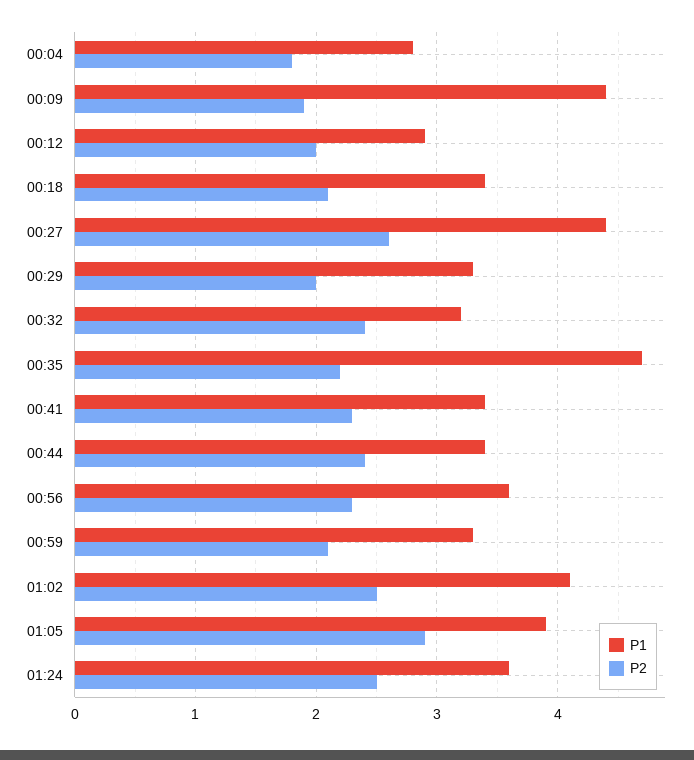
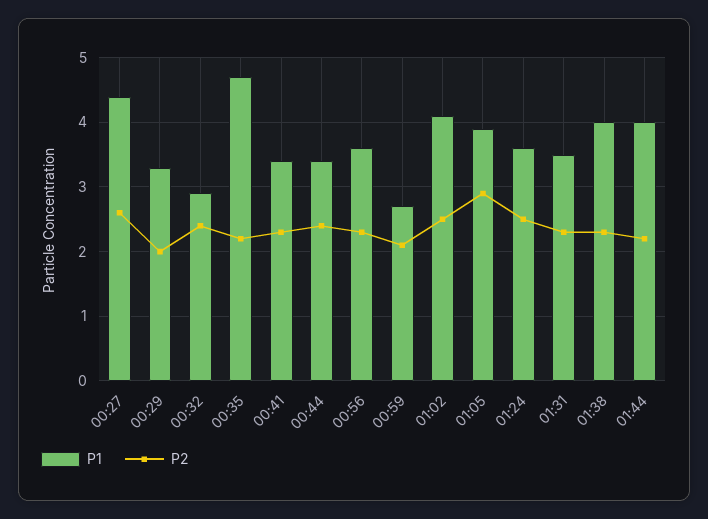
P1, 00:04: 2.8 -> none
P2, 00:04: 1.8 -> none
P1, 00:09: 4.4 -> none
P2, 00:09: 1.9 -> none
P1, 00:12: 2.9 -> none
P2, 00:12: 2 -> none
P1, 00:18: 3.4 -> none
P2, 00:18: 2.1 -> none
P1, 00:32: 3.2 -> 2.9
P1, 00:59: 3.3 -> 2.7
P1, 01:31: none -> 3.5
P2, 01:31: none -> 2.3
P1, 01:38: none -> 4
P2, 01:38: none -> 2.3
P1, 01:44: none -> 4
P2, 01:44: none -> 2.2

